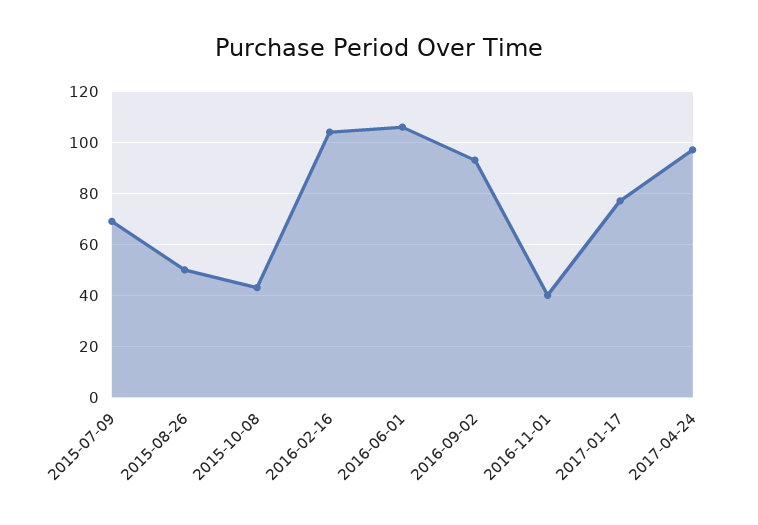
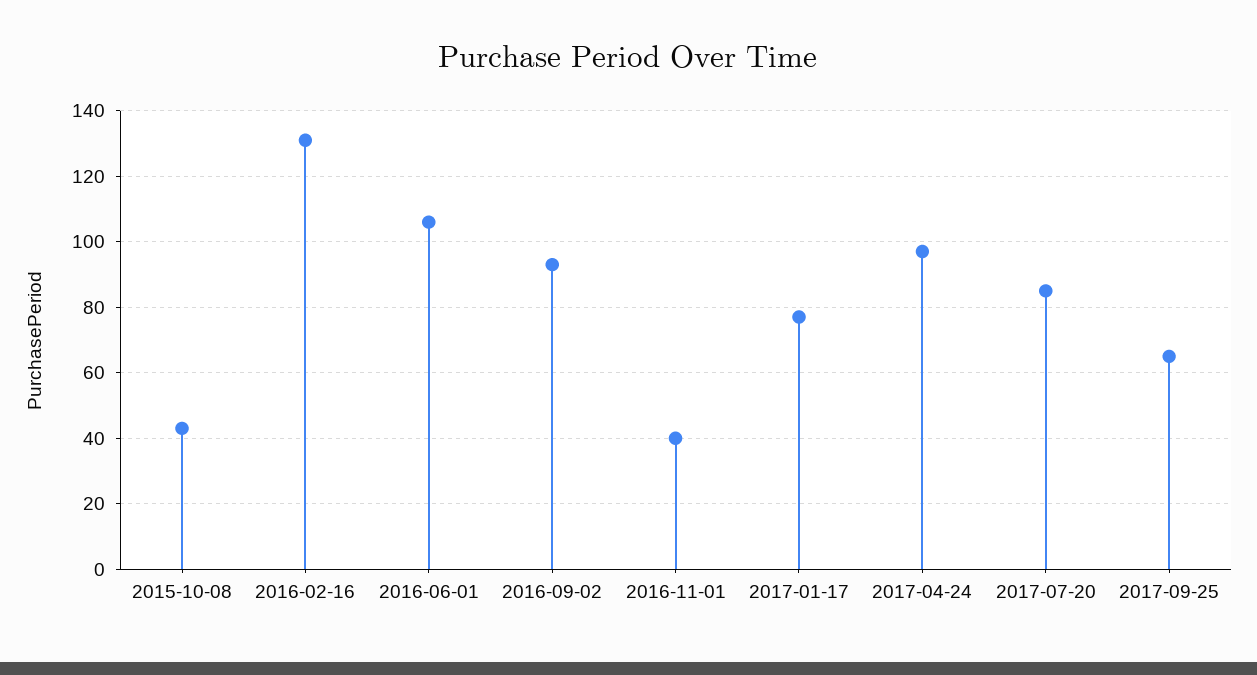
2015-07-09: 70 -> none
2015-08-26: 50 -> none
2016-02-16: 105 -> 130
2017-07-20: none -> 85
2017-09-25: none -> 65

